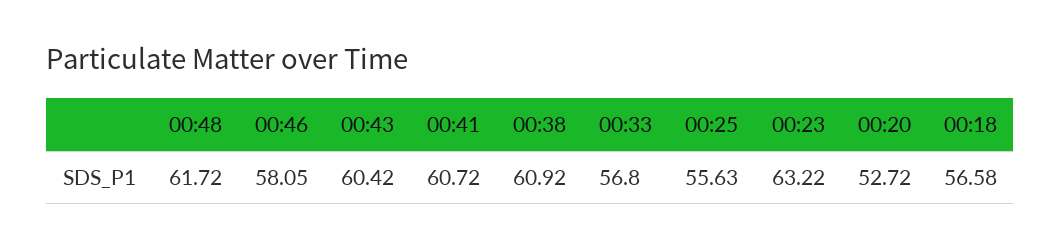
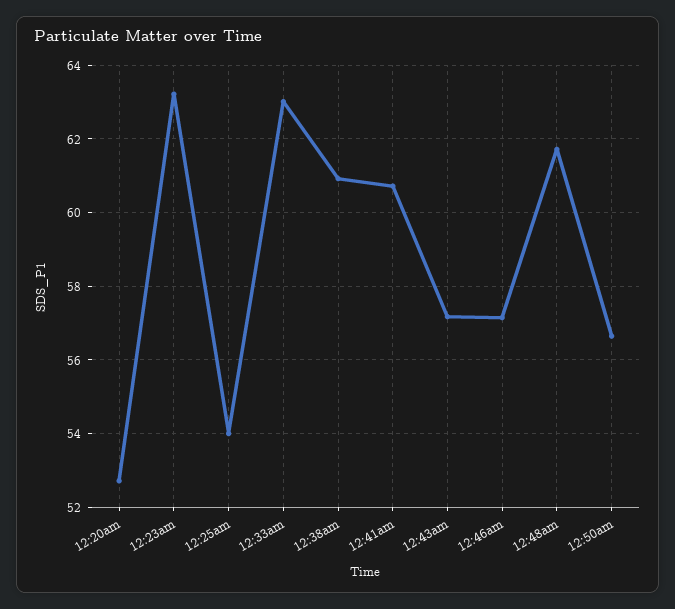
00:46: 58.05 -> 57.2
00:43: 60.42 -> 57.2
00:33: 56.8 -> 63
00:25: 55.63 -> 54
00:18: 56.58 -> none
12:50am: none -> 56.6

